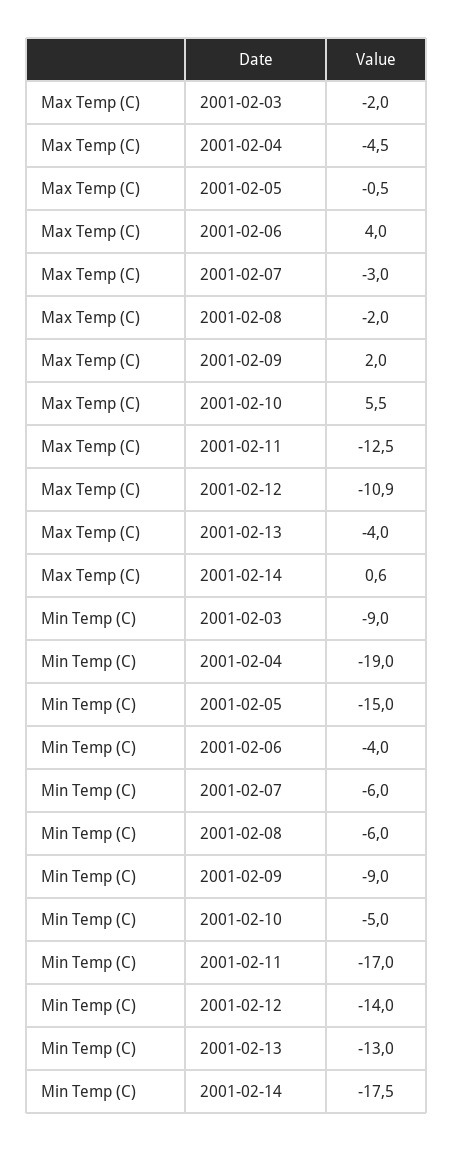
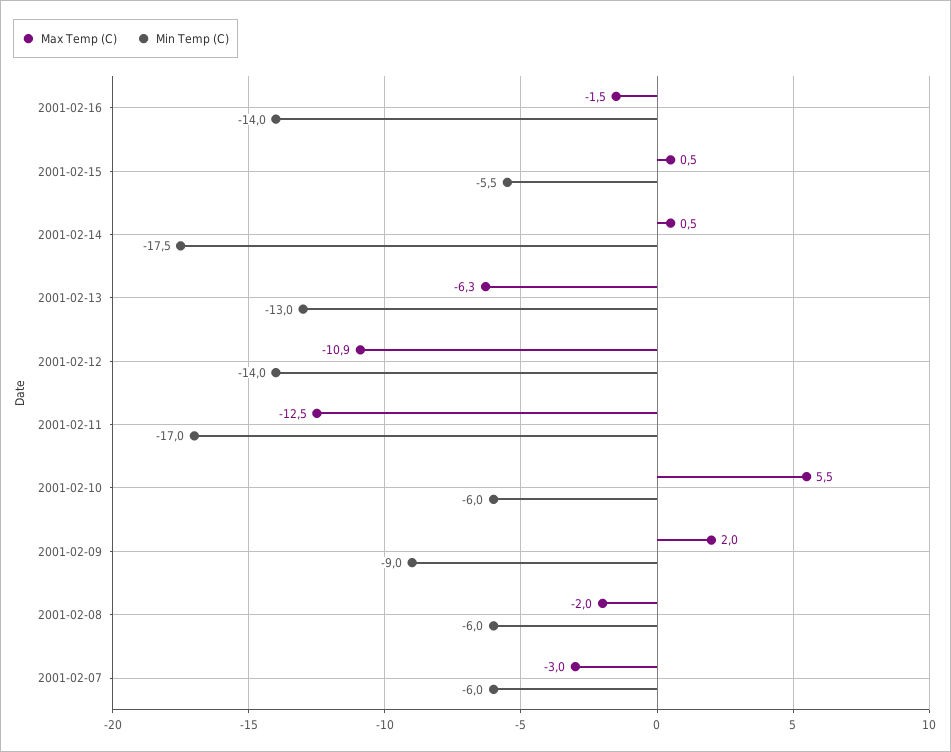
Max Temp (C), 2001-02-03: -2 -> none
Max Temp (C), 2001-02-04: -4.5 -> none
Max Temp (C), 2001-02-05: -0.5 -> none
Max Temp (C), 2001-02-06: 4 -> none
Max Temp (C), 2001-02-13: -4 -> -6.3
Max Temp (C), 2001-02-14: 0.6 -> 0.5
Min Temp (C), 2001-02-03: -9 -> none
Min Temp (C), 2001-02-04: -19 -> none
Min Temp (C), 2001-02-05: -15 -> none
Min Temp (C), 2001-02-06: -4 -> none
Min Temp (C), 2001-02-10: -5 -> -6
Max Temp (C), 2001-02-16: none -> -1.5
Min Temp (C), 2001-02-16: none -> -14
Max Temp (C), 2001-02-15: none -> 0.5
Min Temp (C), 2001-02-15: none -> -5.5

